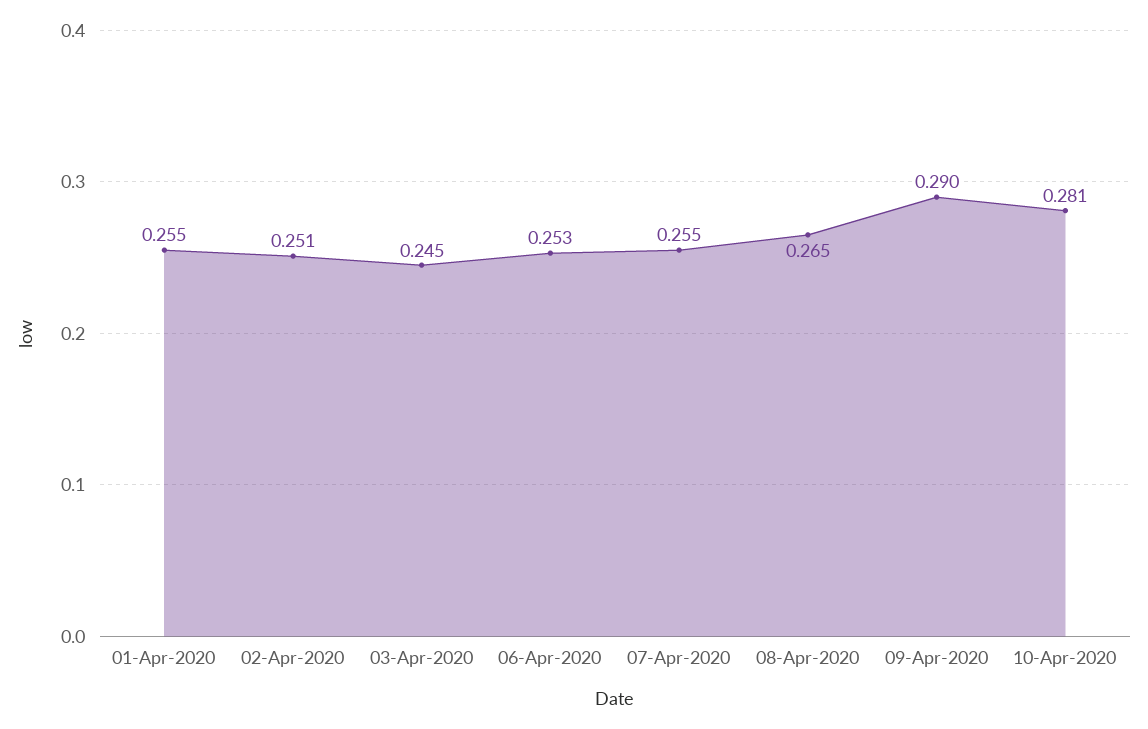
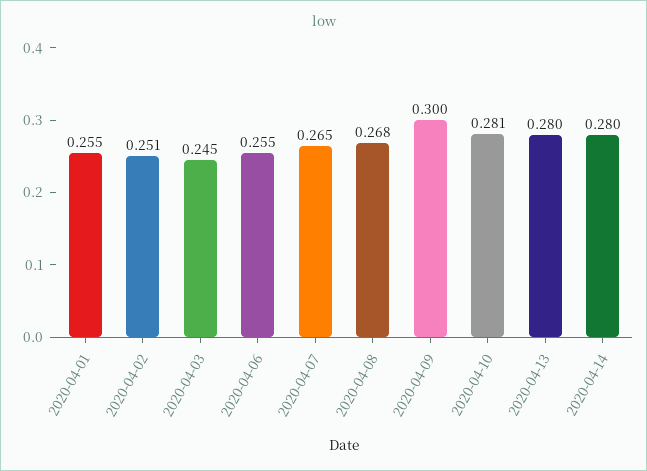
06-Apr-2020: 0.253 -> 0.255
07-Apr-2020: 0.255 -> 0.265
08-Apr-2020: 0.265 -> 0.268
09-Apr-2020: 0.29 -> 0.3
2020-04-13: none -> 0.28
2020-04-14: none -> 0.28

